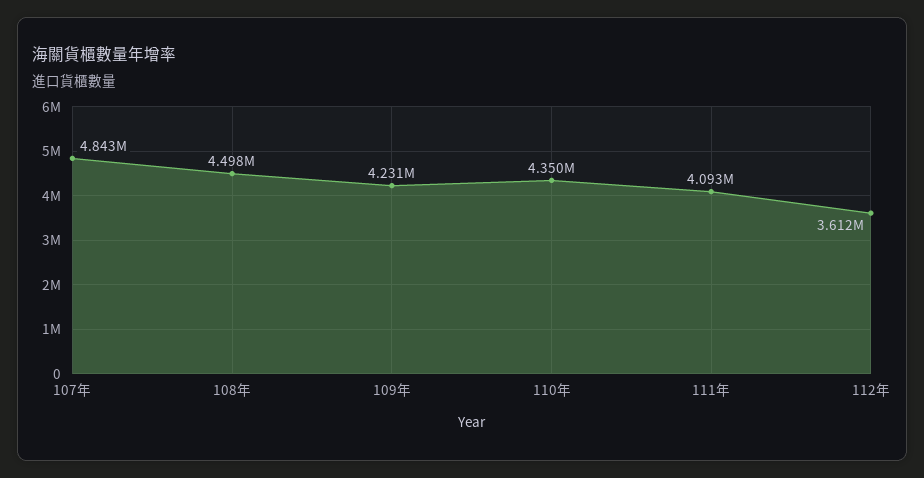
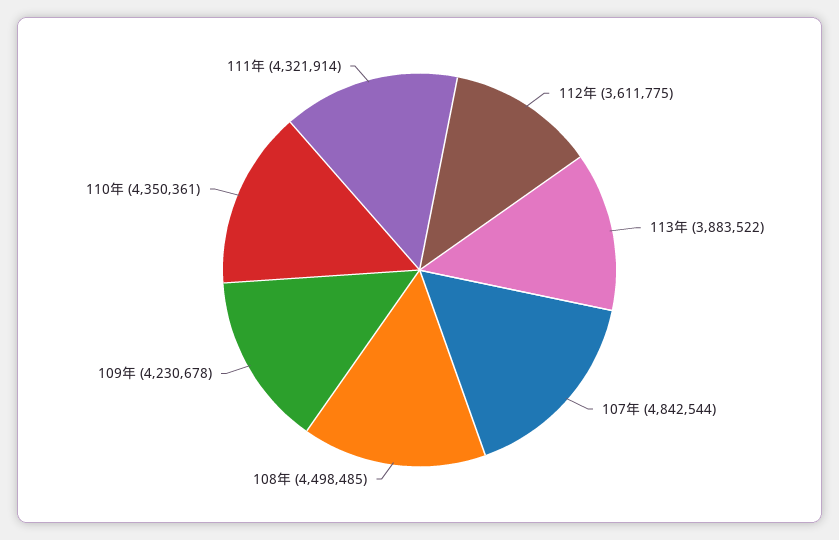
111年: 4093000 -> 4321914
113年: none -> 3883522

